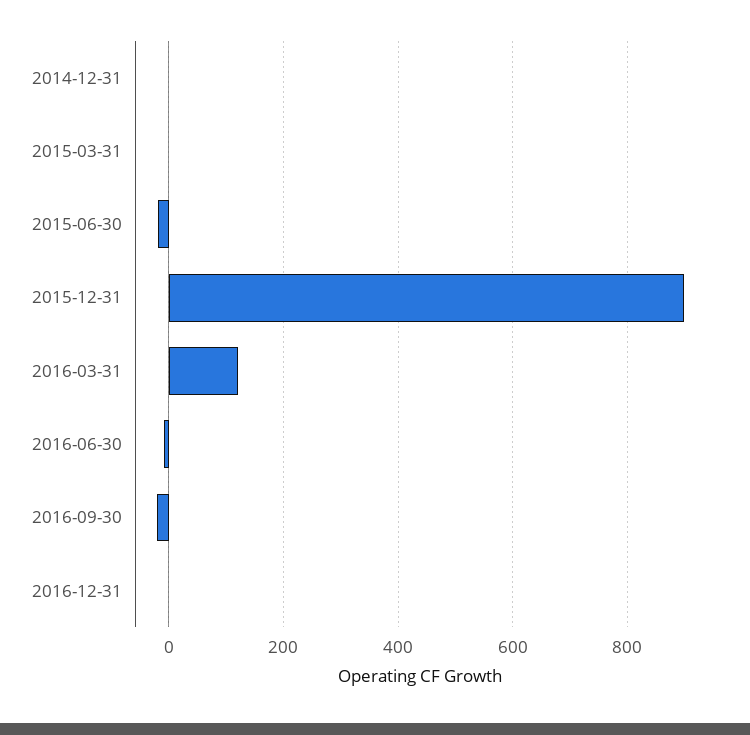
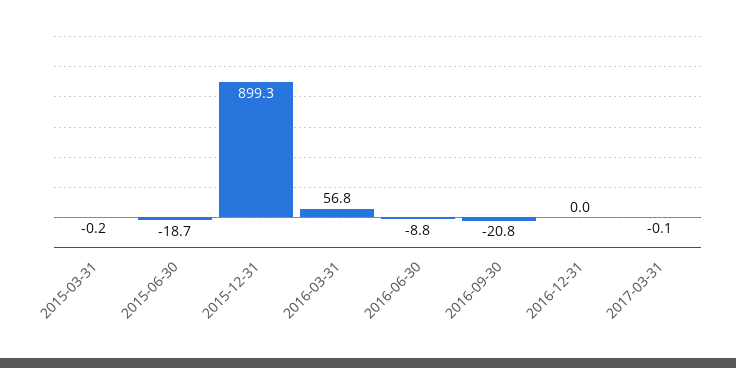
2014-12-31: 0 -> none
2016-03-31: 120 -> 56.8
2017-03-31: none -> -0.1

